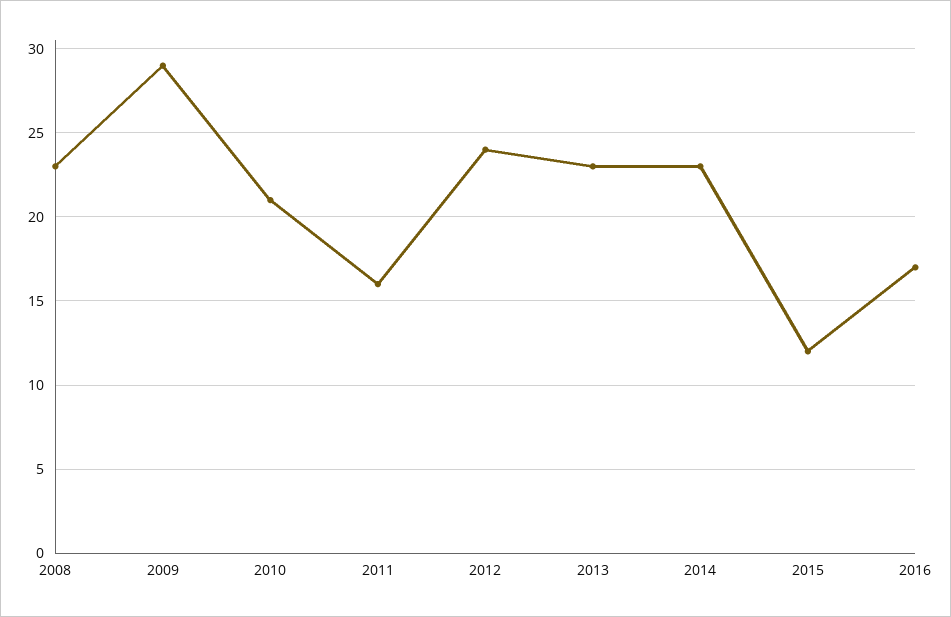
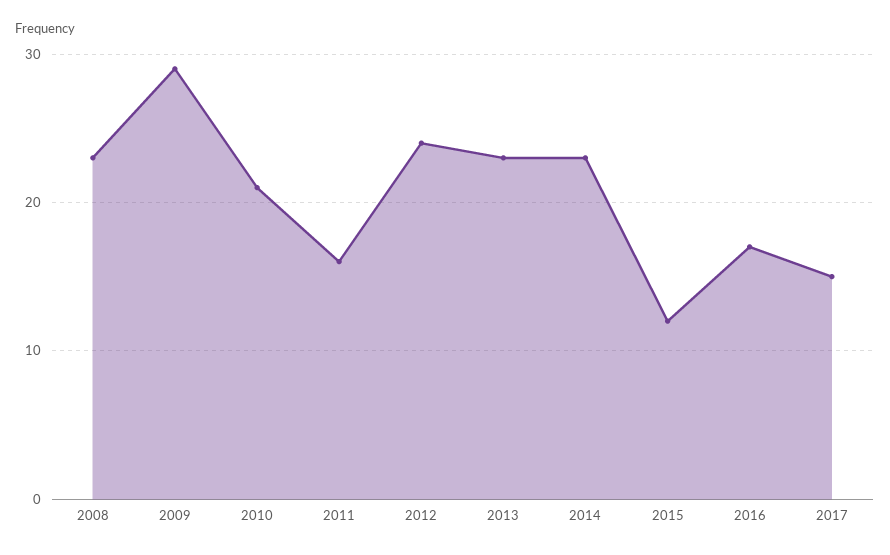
2017: none -> 15

